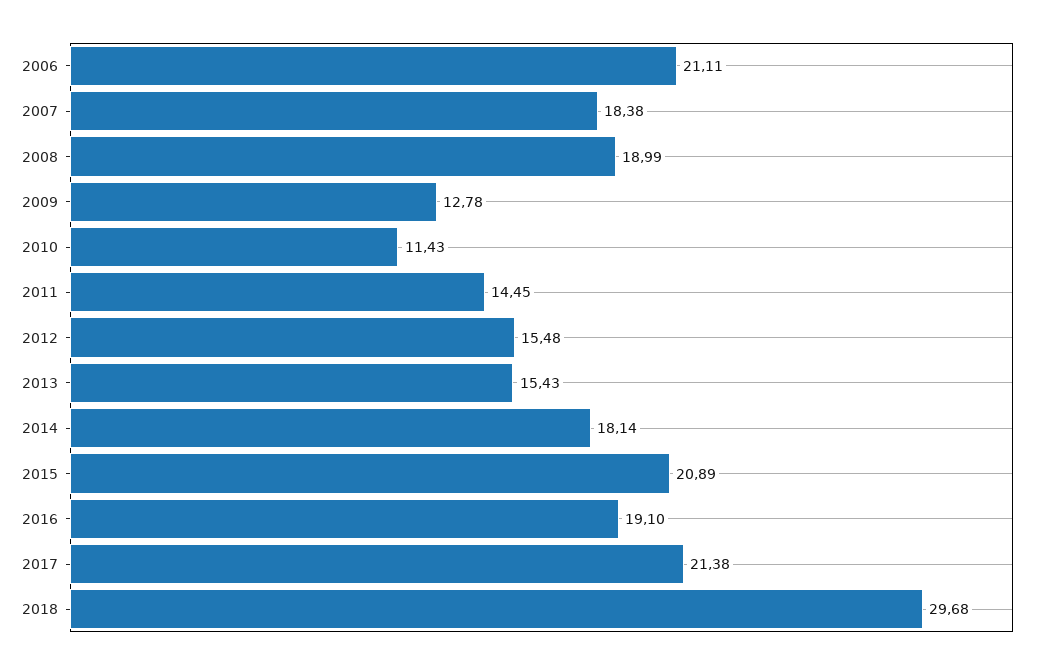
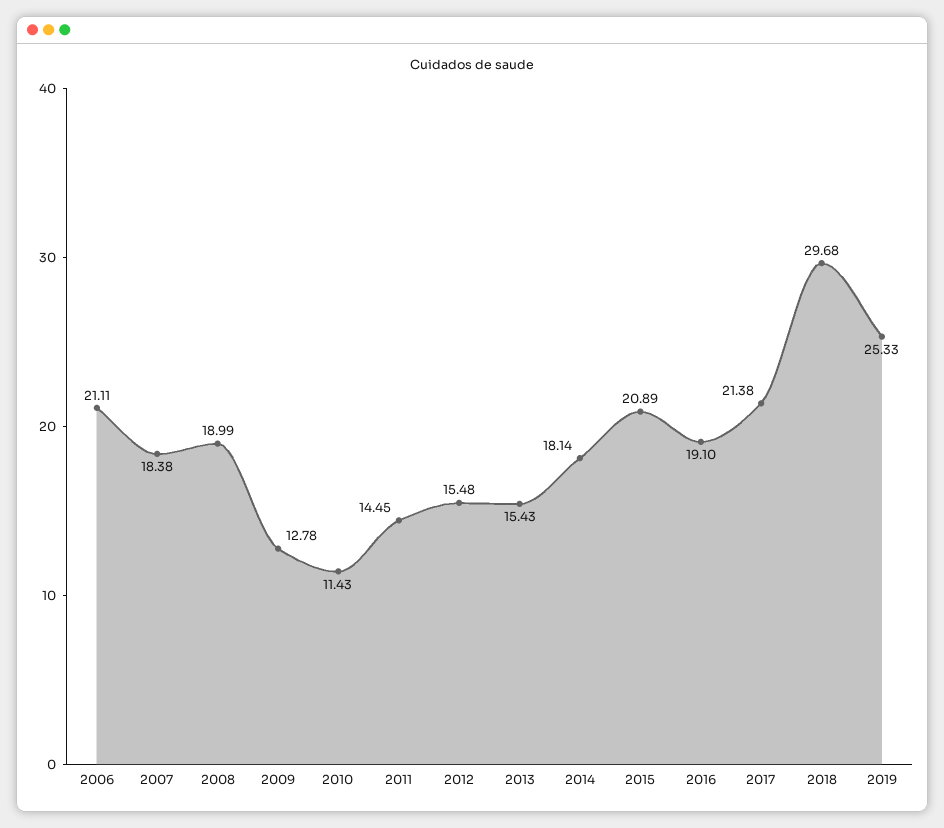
2019: none -> 25.33

